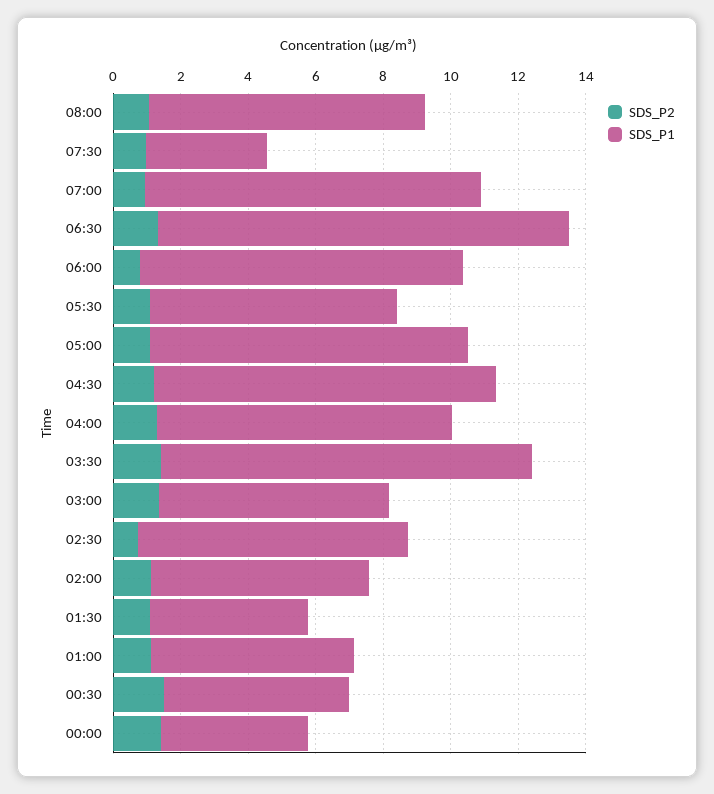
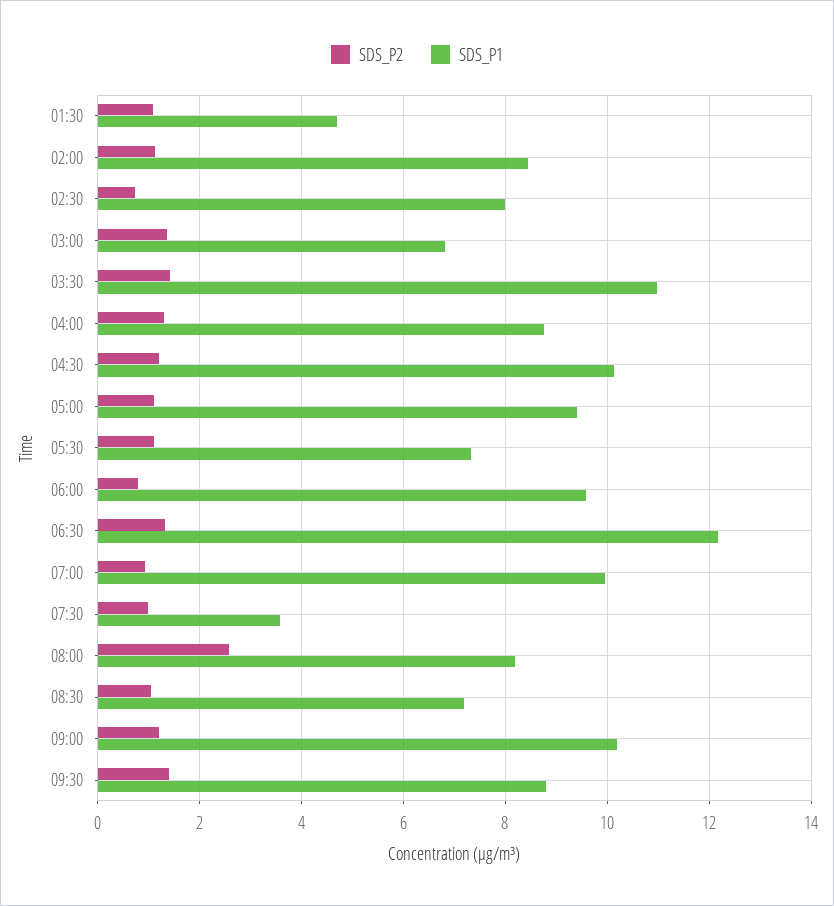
SDS_P2, 08:00: 1 -> 2.6
SDS_P1, 02:00: 6.5 -> 8.4
SDS_P2, 01:00: 1 -> none
SDS_P1, 01:00: 6 -> none
SDS_P2, 00:30: 1.5 -> none
SDS_P1, 00:30: 5.5 -> none
SDS_P2, 00:00: 1.5 -> none
SDS_P1, 00:00: 4.5 -> none
SDS_P2, 08:30: none -> 1
SDS_P1, 08:30: none -> 7.2
SDS_P2, 09:00: none -> 1.2
SDS_P1, 09:00: none -> 10.2
SDS_P2, 09:30: none -> 1.4
SDS_P1, 09:30: none -> 8.8

